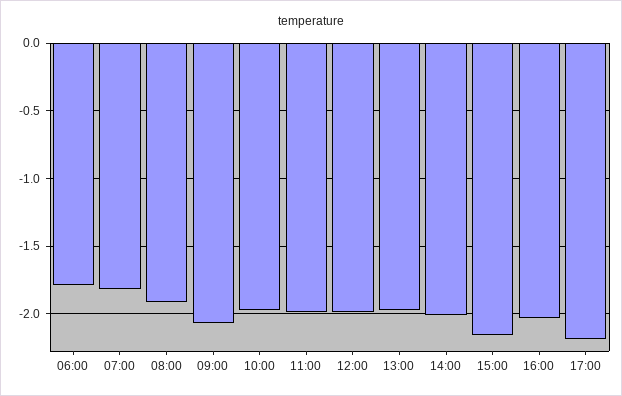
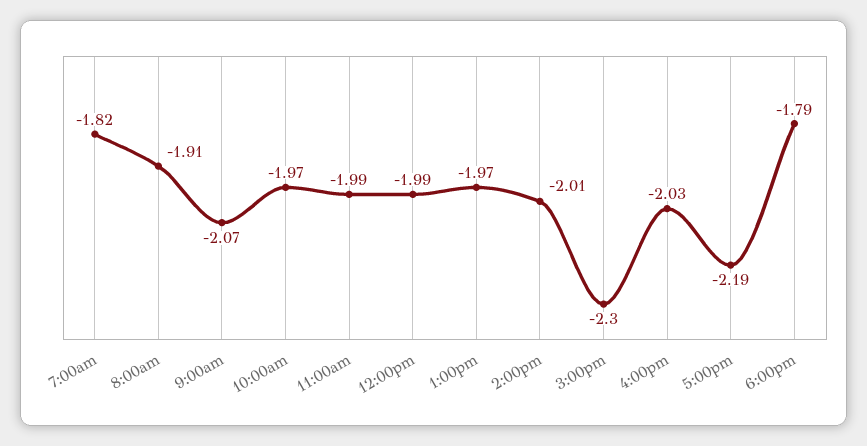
06:00: -1.8 -> none
15:00: -2.15 -> -2.3
6:00pm: none -> -1.79

